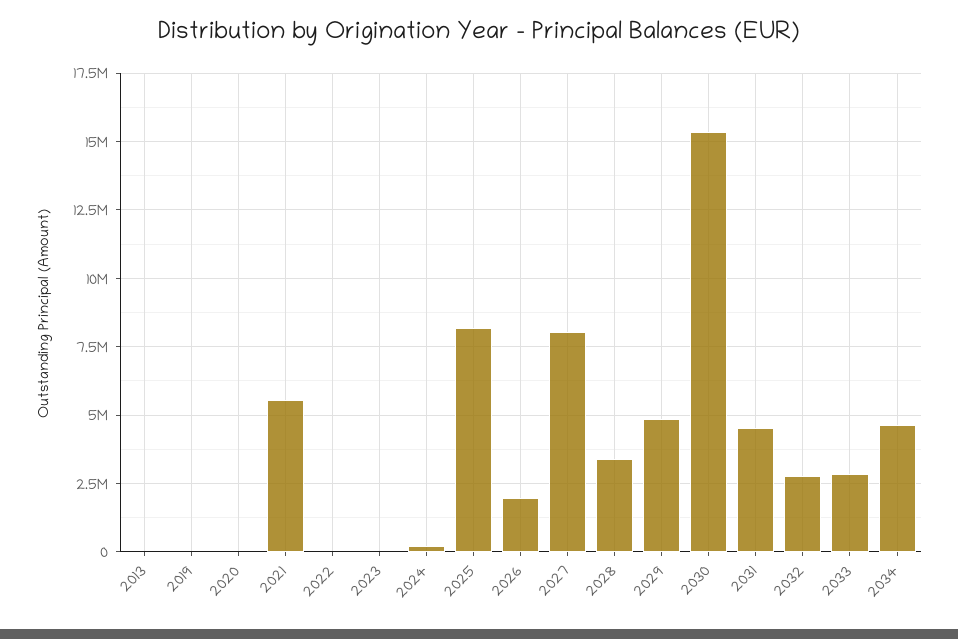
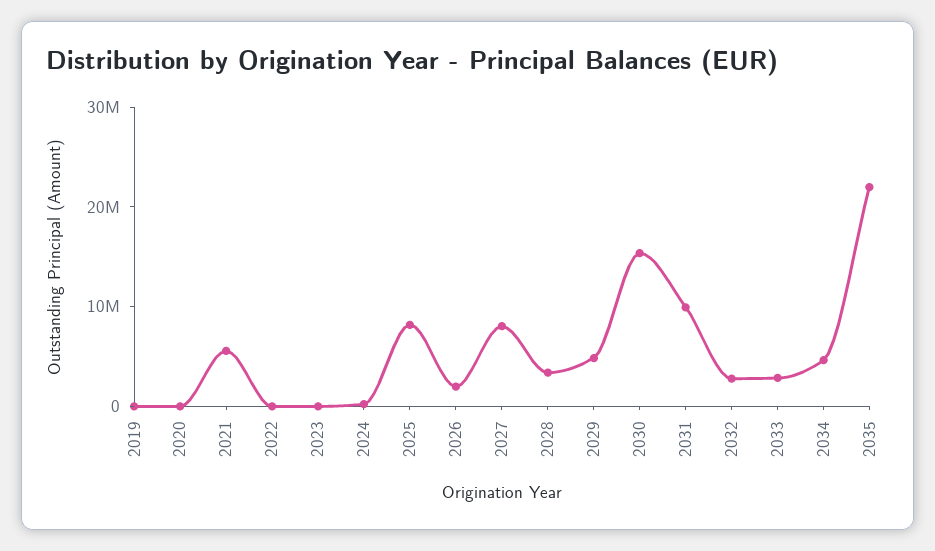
2013: 0 -> none
2031: 4500000 -> 10000000
2035: none -> 22000000

